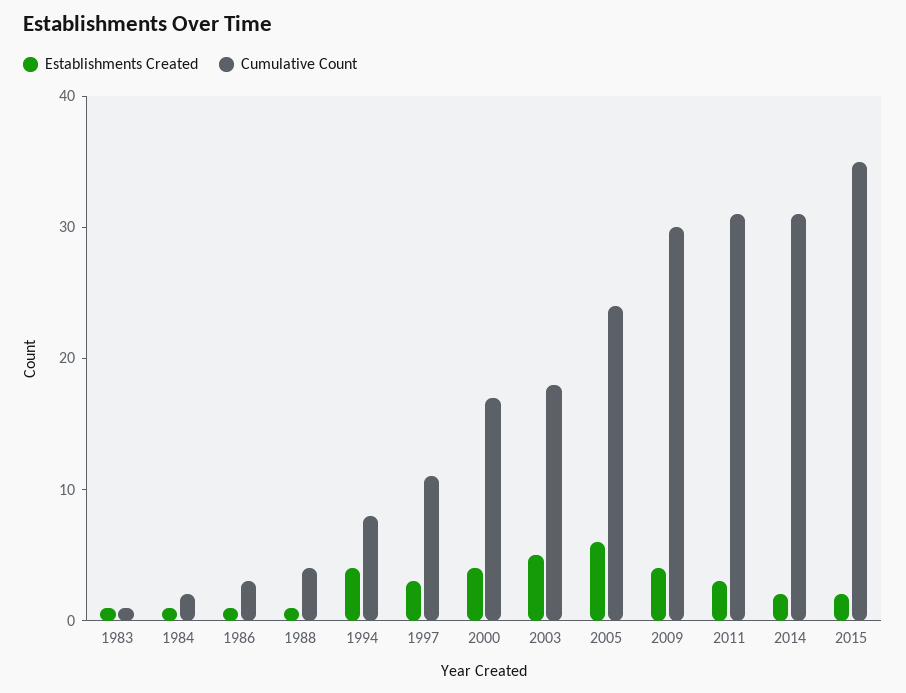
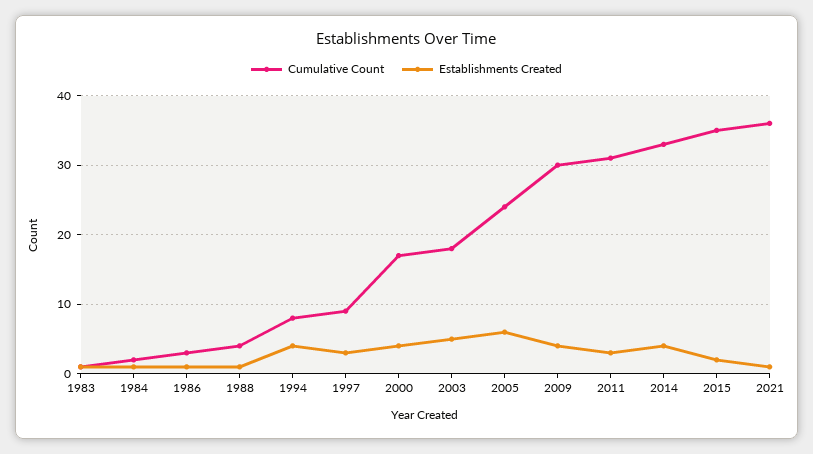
Cumulative Count, 1997: 11 -> 9
Establishments Created, 2014: 2 -> 4
Cumulative Count, 2014: 31 -> 33
Cumulative Count, 2021: none -> 36
Establishments Created, 2021: none -> 1

